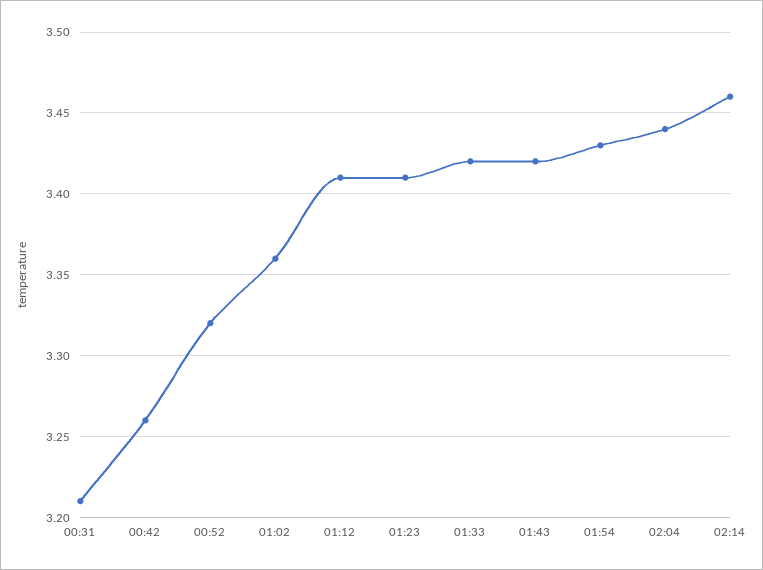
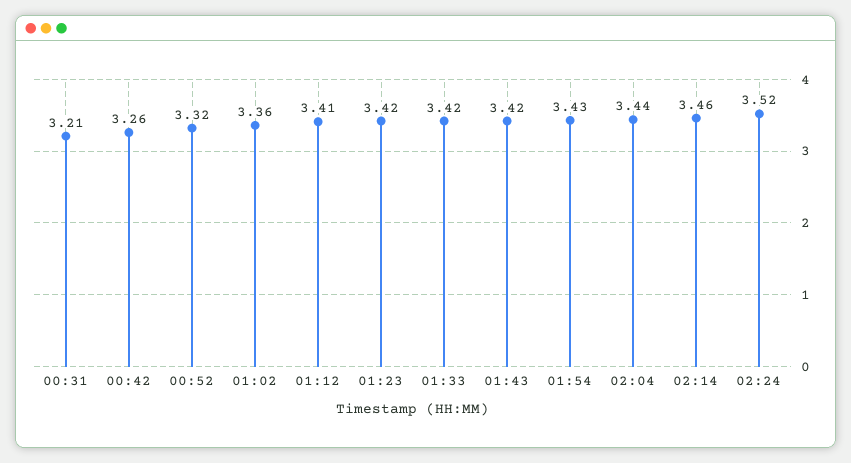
01:23: 3.41 -> 3.42
02:24: none -> 3.52

